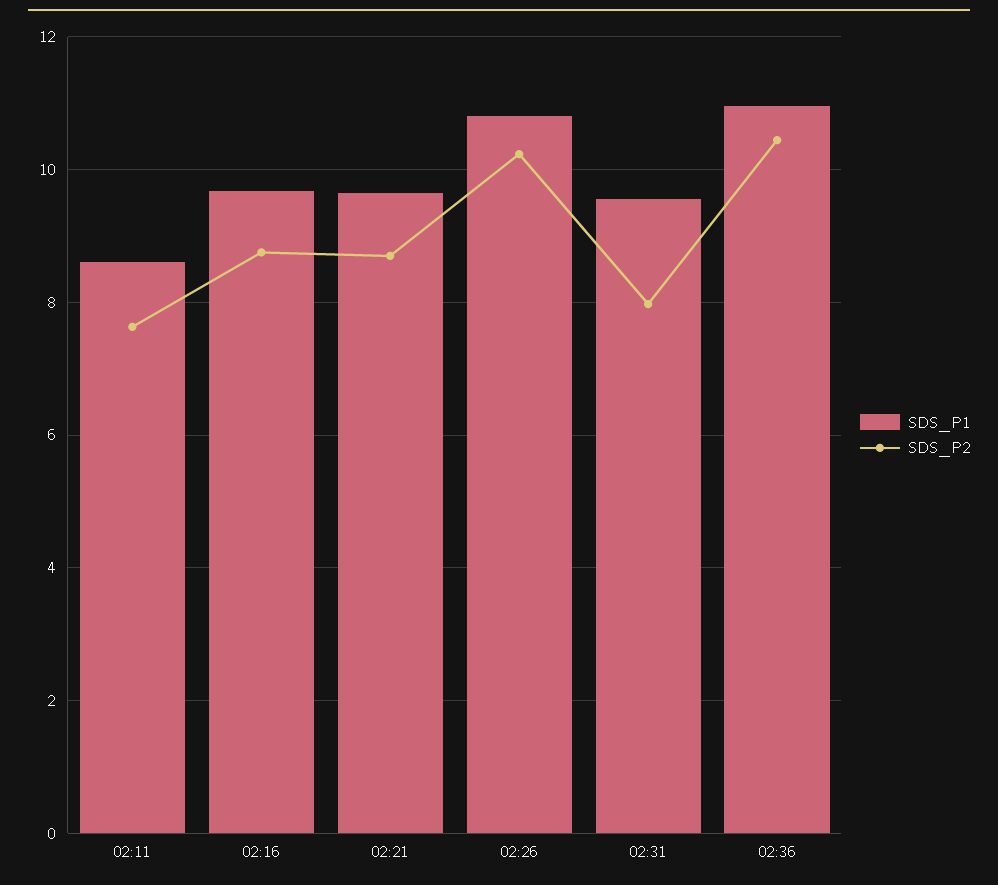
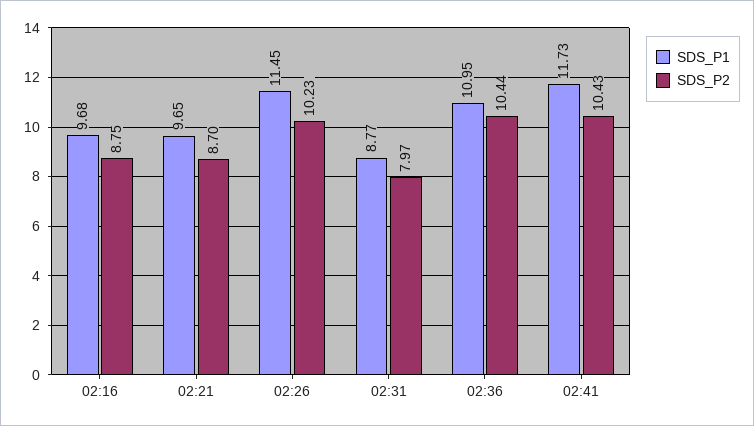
SDS_P1, 02:11: 8.6 -> none
SDS_P2, 02:11: 7.6 -> none
SDS_P1, 02:26: 10.8 -> 11.45
SDS_P1, 02:31: 9.6 -> 8.77
SDS_P1, 02:41: none -> 11.73
SDS_P2, 02:41: none -> 10.43

